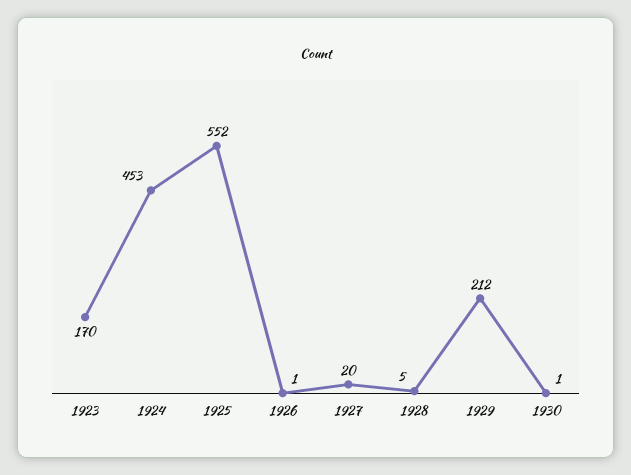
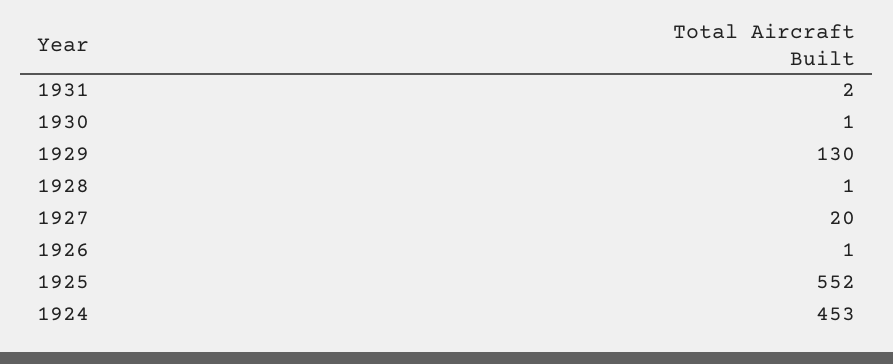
1923: 170 -> none
1928: 5 -> 1
1929: 212 -> 130
1931: none -> 2

